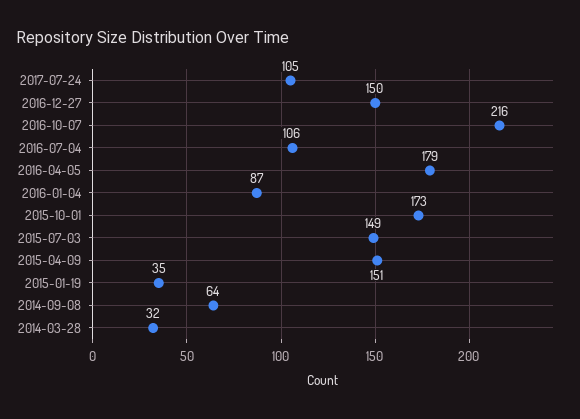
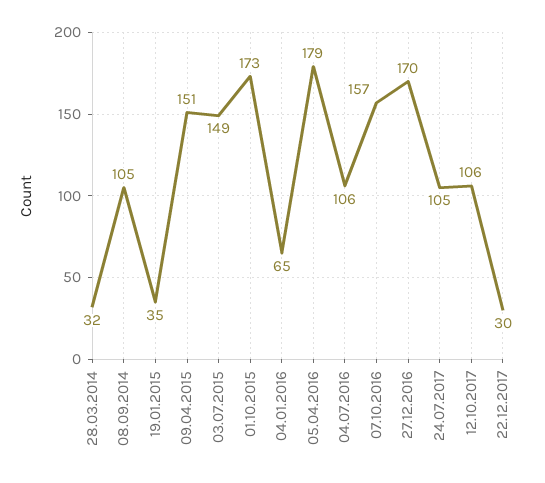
2016-12-27: 150 -> 170
2016-10-07: 216 -> 157
2016-01-04: 87 -> 65
2014-09-08: 64 -> 105
12.10.2017: none -> 106
22.12.2017: none -> 30

